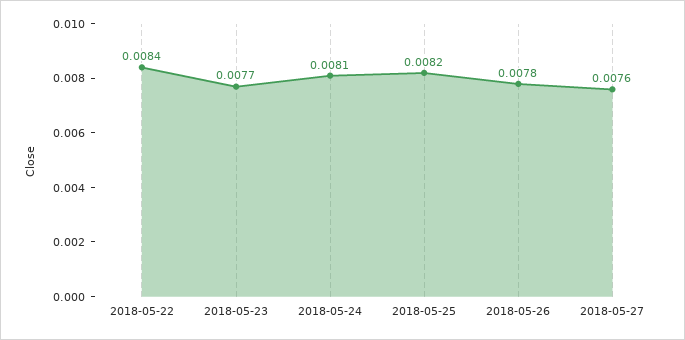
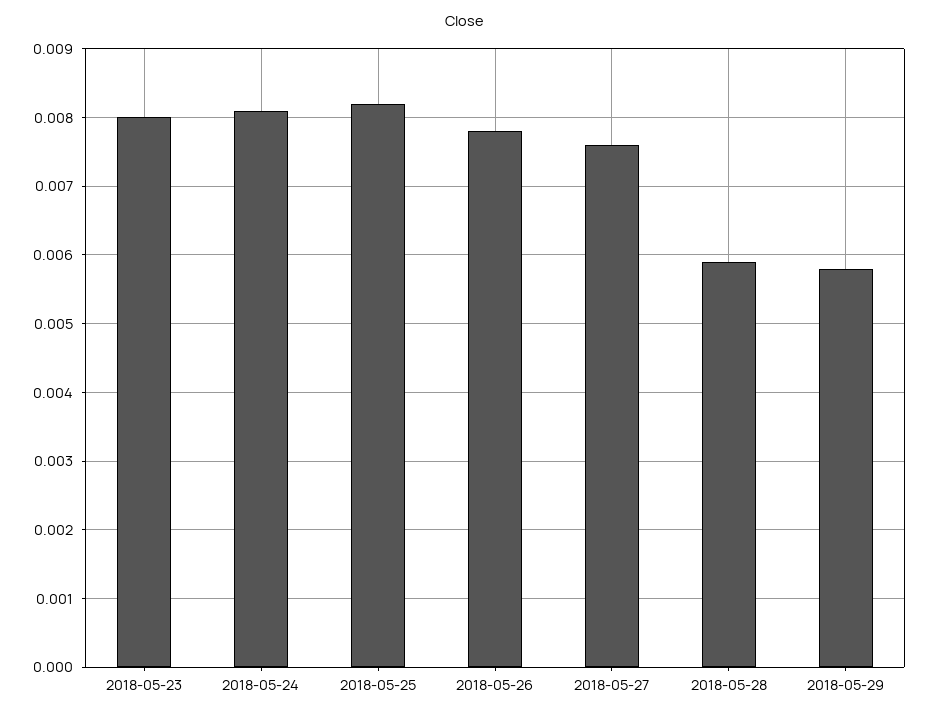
2018-05-22: 0.0084 -> none
2018-05-23: 0.0077 -> 0.008
2018-05-28: none -> 0.0059
2018-05-29: none -> 0.0058

